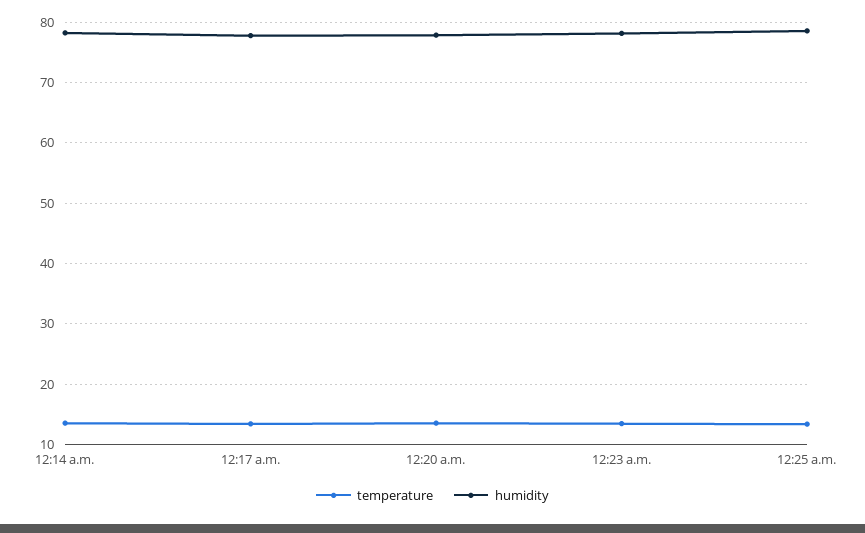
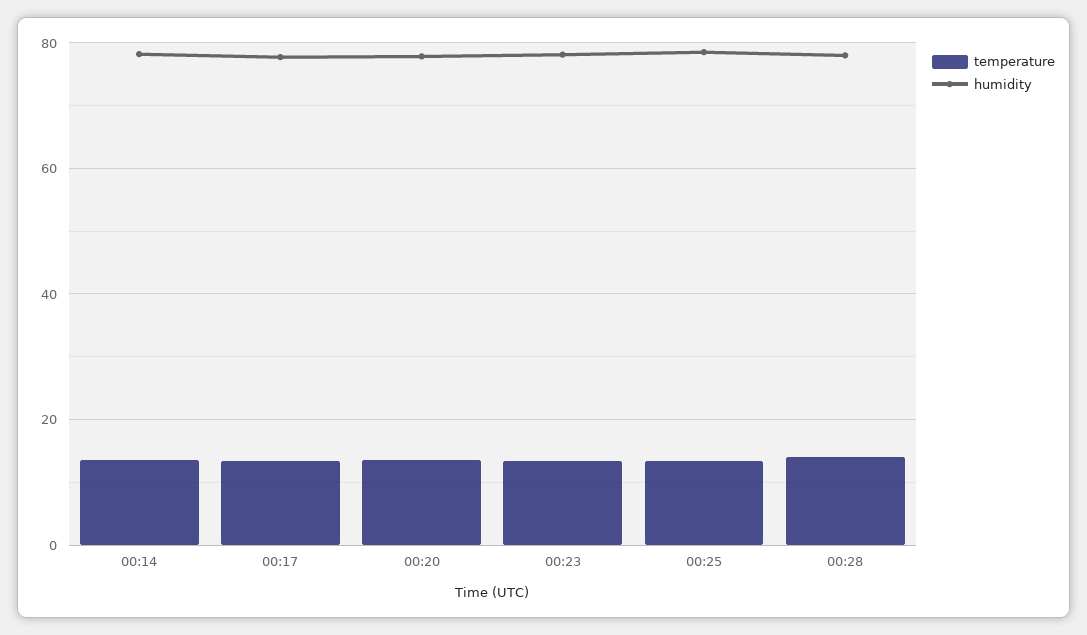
temperature, 00:28: none -> 14
humidity, 00:28: none -> 78

